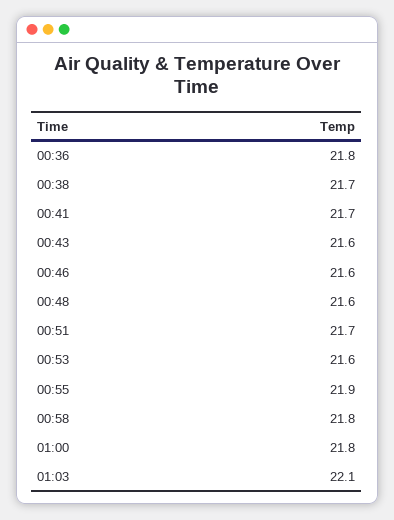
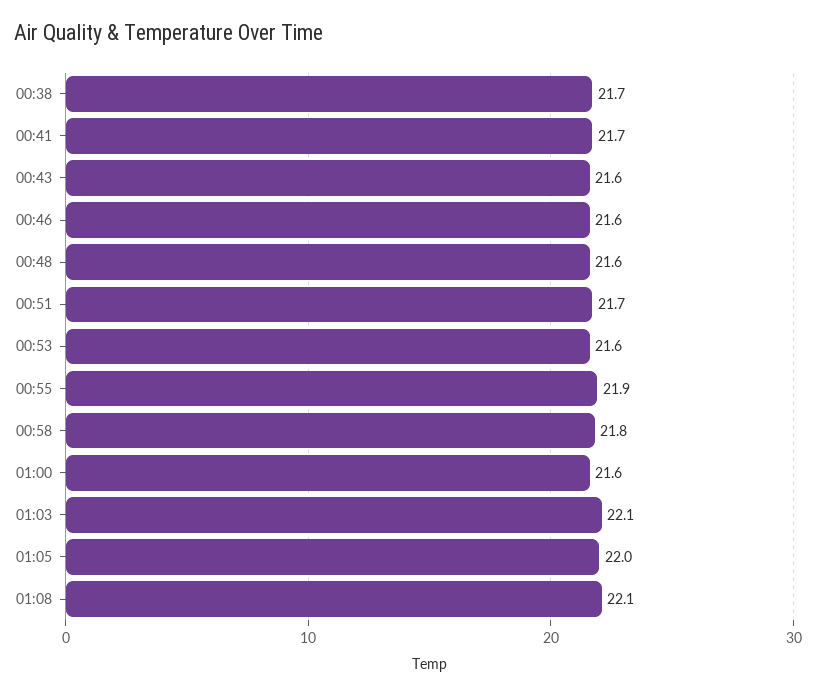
00:36: 21.8 -> none
01:00: 21.8 -> 21.6
01:05: none -> 22
01:08: none -> 22.1

